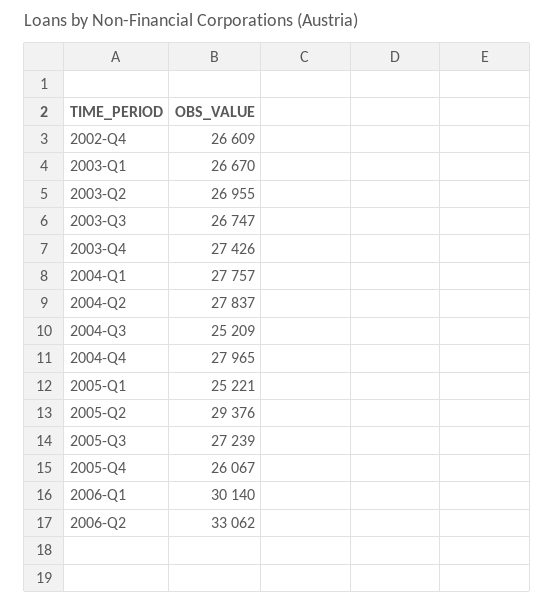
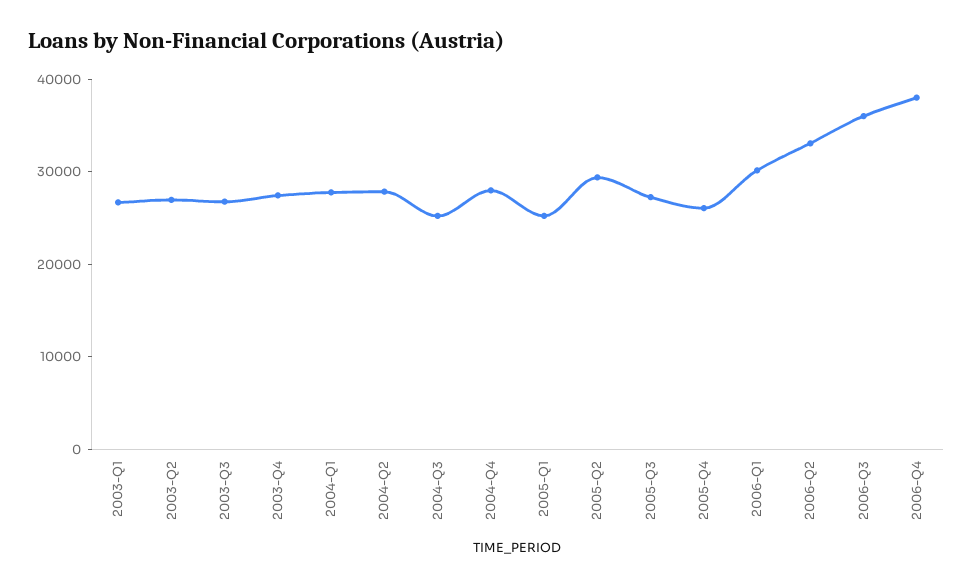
2002-Q4: 26609 -> none
2006-Q3: none -> 36000
2006-Q4: none -> 38000

